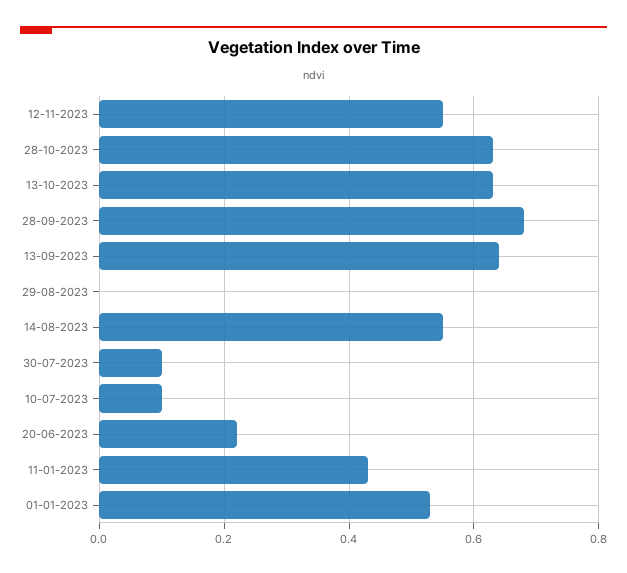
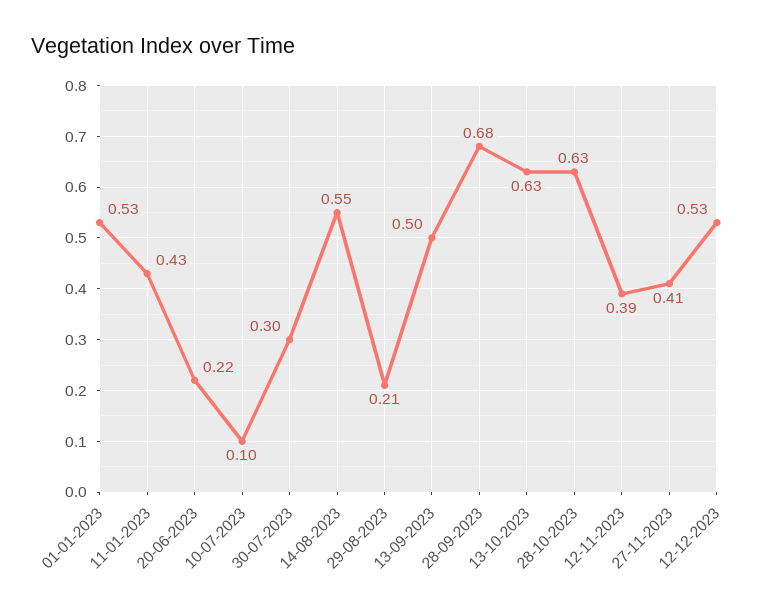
12-11-2023: 0.55 -> 0.39
13-09-2023: 0.65 -> 0.5
29-08-2023: 0 -> 0.21
30-07-2023: 0.1 -> 0.3
27-11-2023: none -> 0.41
12-12-2023: none -> 0.53

